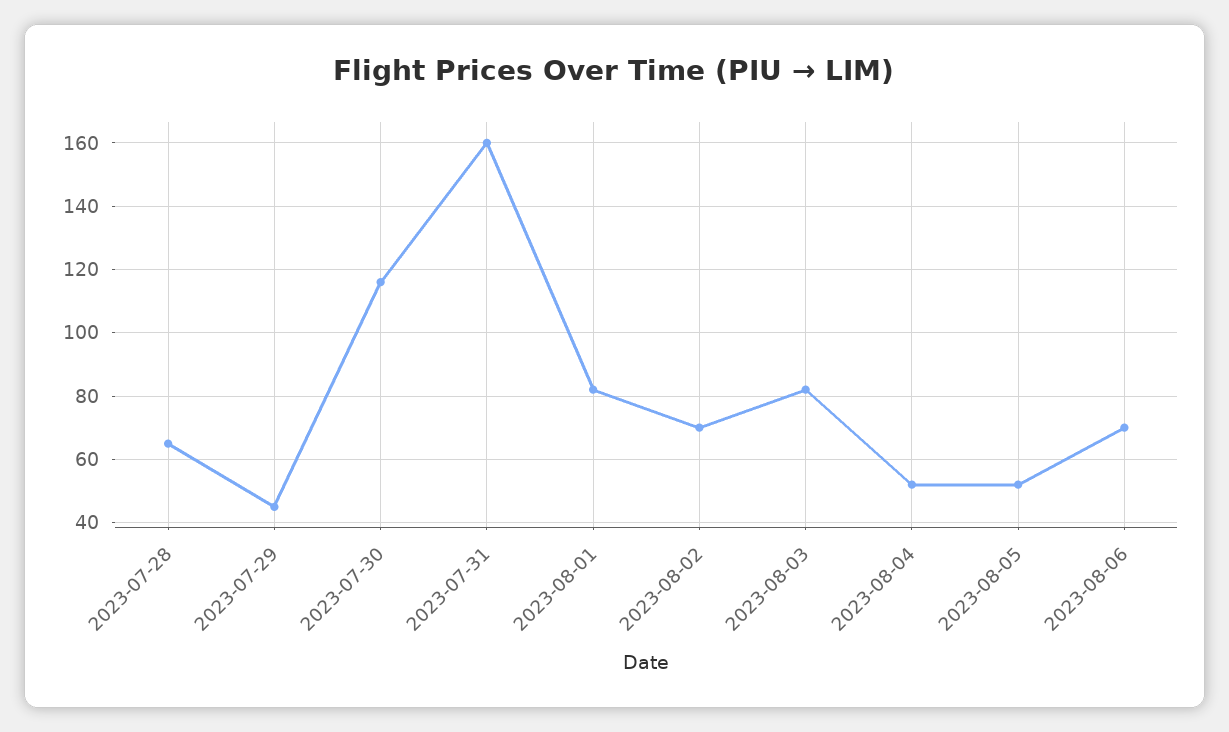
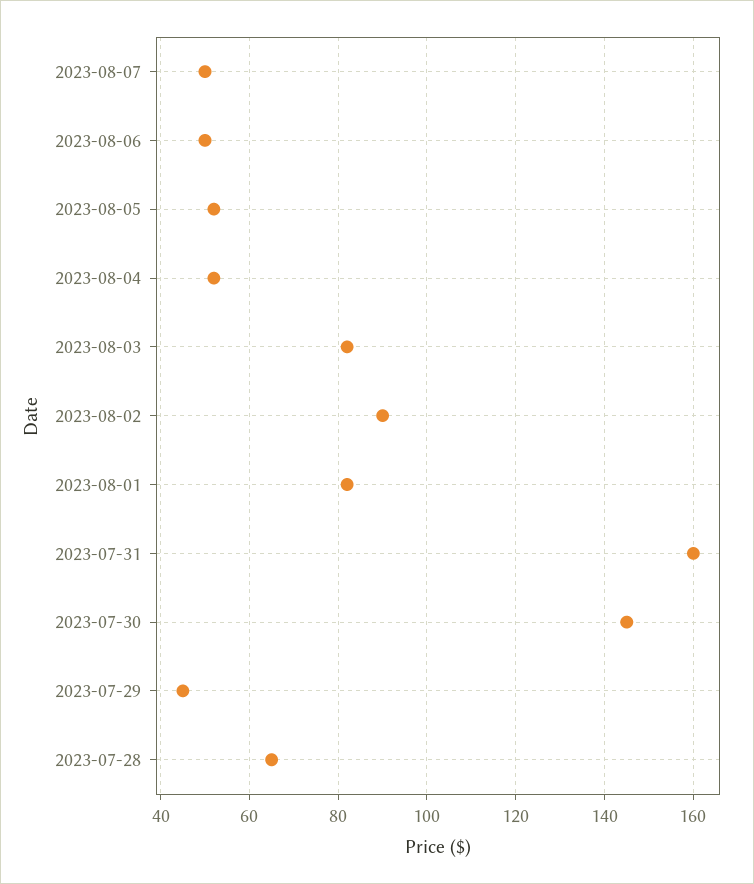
2023-07-30: 115 -> 145
2023-08-02: 70 -> 90
2023-08-06: 70 -> 50
2023-08-07: none -> 50

